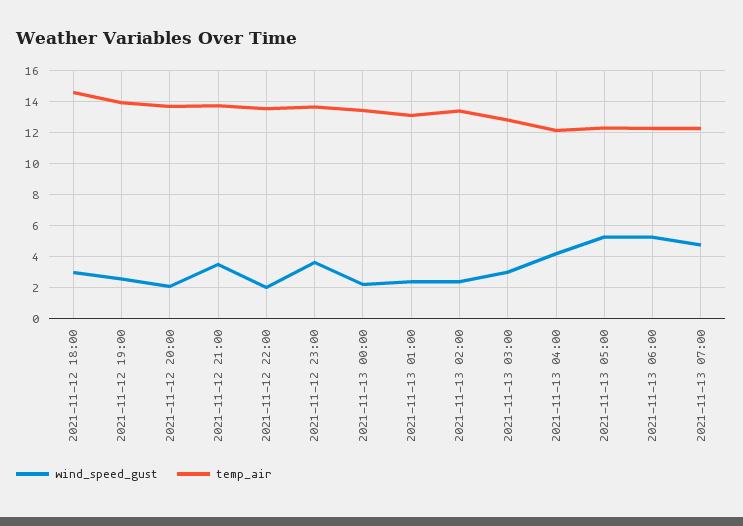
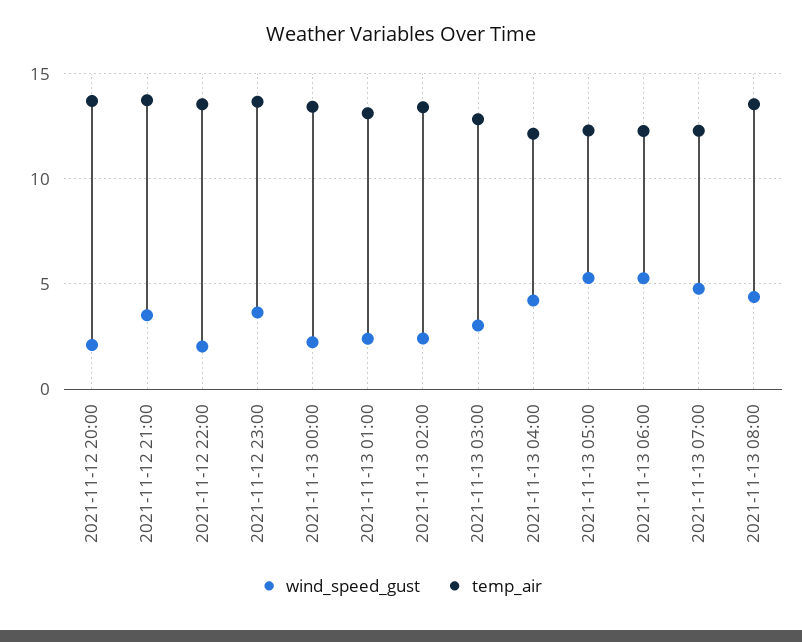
wind_speed_gust, 2021-11-12 18:00: 3 -> none
temp_air, 2021-11-12 18:00: 14.5 -> none
wind_speed_gust, 2021-11-12 19:00: 2.5 -> none
temp_air, 2021-11-12 19:00: 14 -> none
wind_speed_gust, 2021-11-13 08:00: none -> 4.5
temp_air, 2021-11-13 08:00: none -> 13.5

